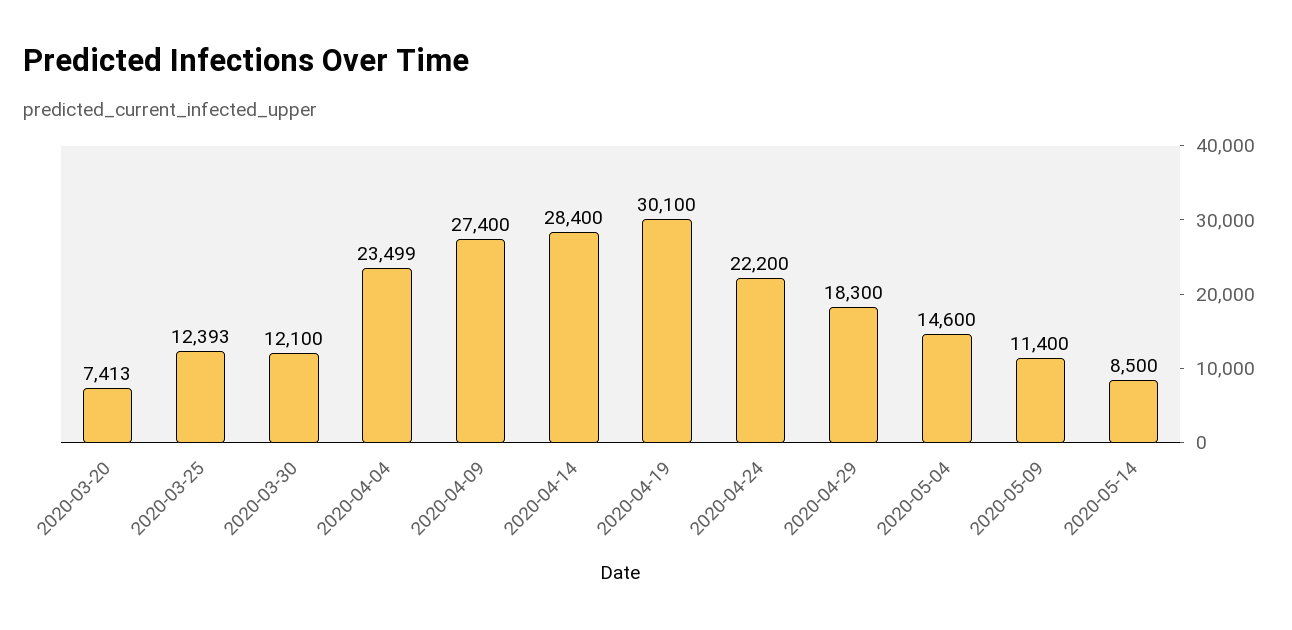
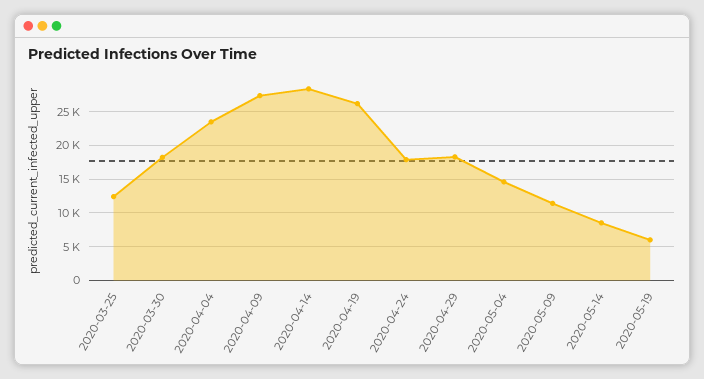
2020-03-20: 7413 -> none
2020-03-30: 12100 -> 18000
2020-04-19: 30100 -> 26000
2020-04-24: 22200 -> 18000
2020-05-19: none -> 6000

